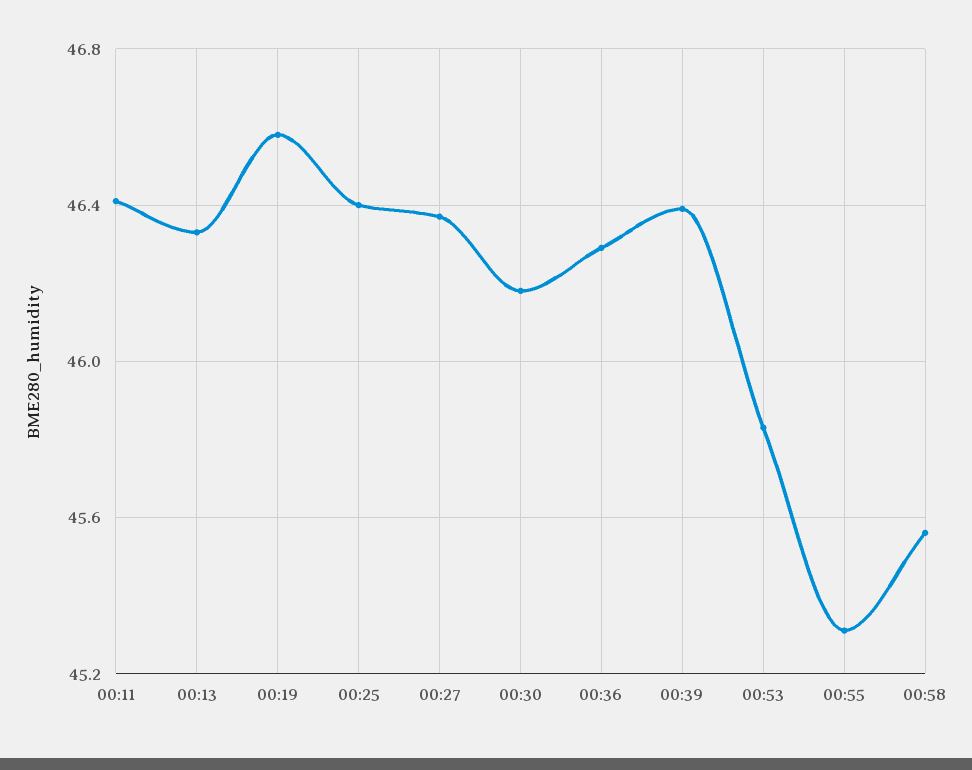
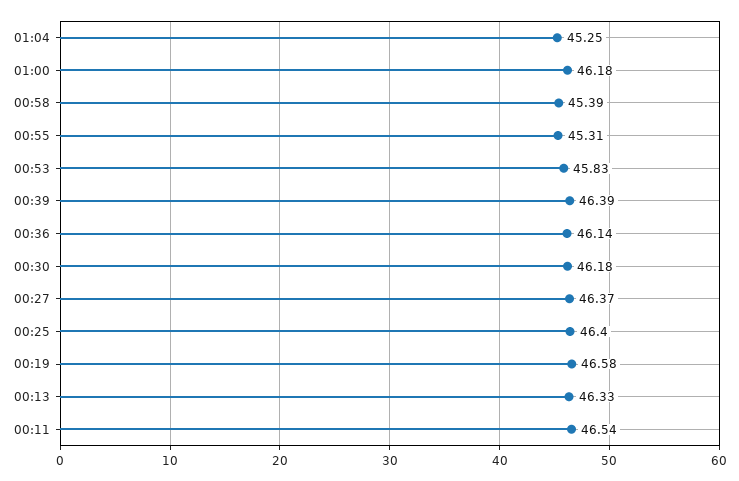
00:11: 46.4 -> 46.54
00:36: 46.3 -> 46.14
00:58: 45.55 -> 45.39
01:04: none -> 45.25
01:00: none -> 46.18

